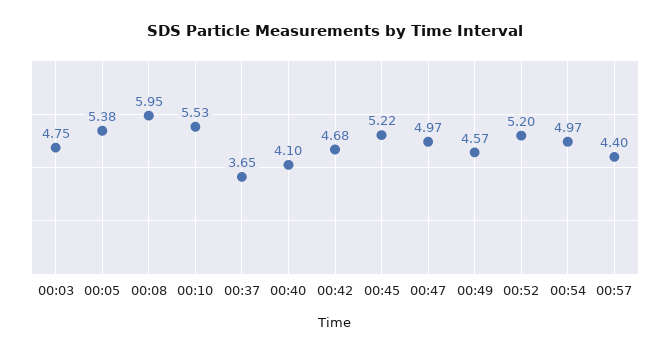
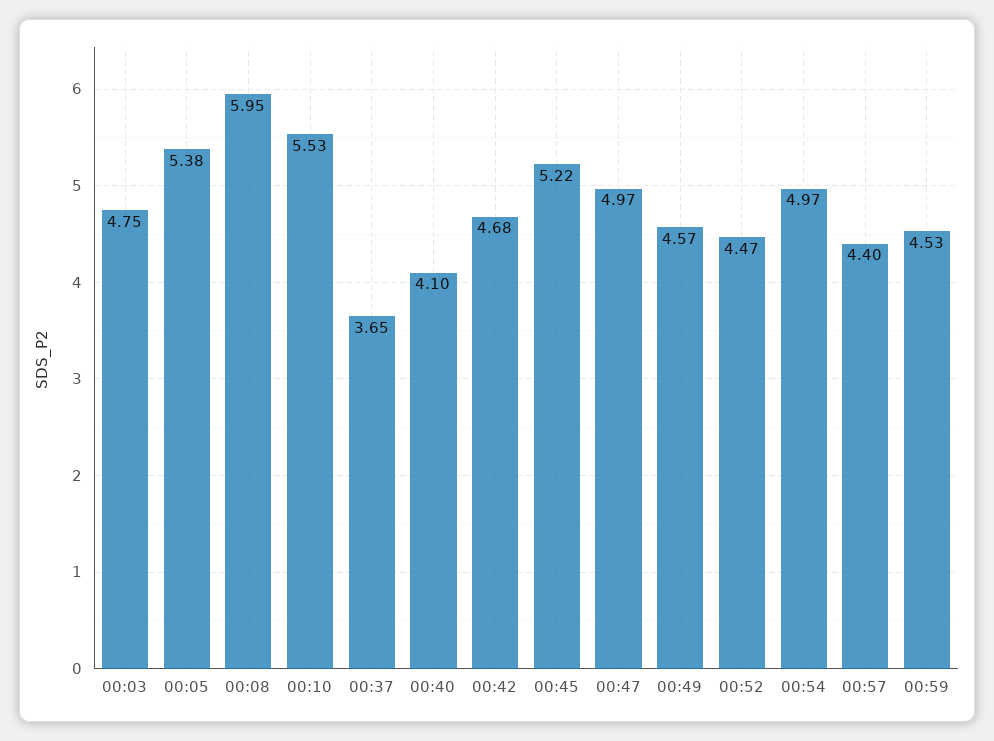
00:52: 5.2 -> 4.47
00:59: none -> 4.53

